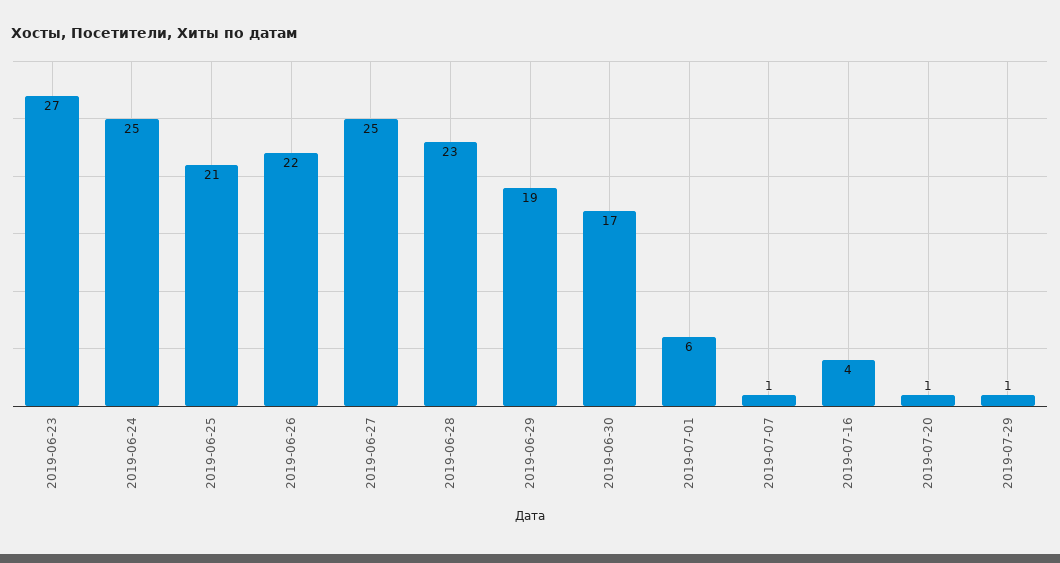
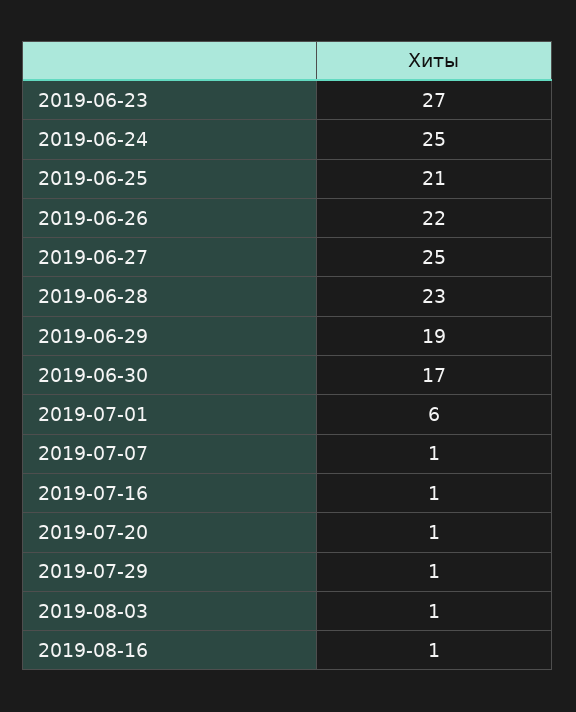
2019-07-16: 4 -> 1
2019-08-03: none -> 1
2019-08-16: none -> 1

